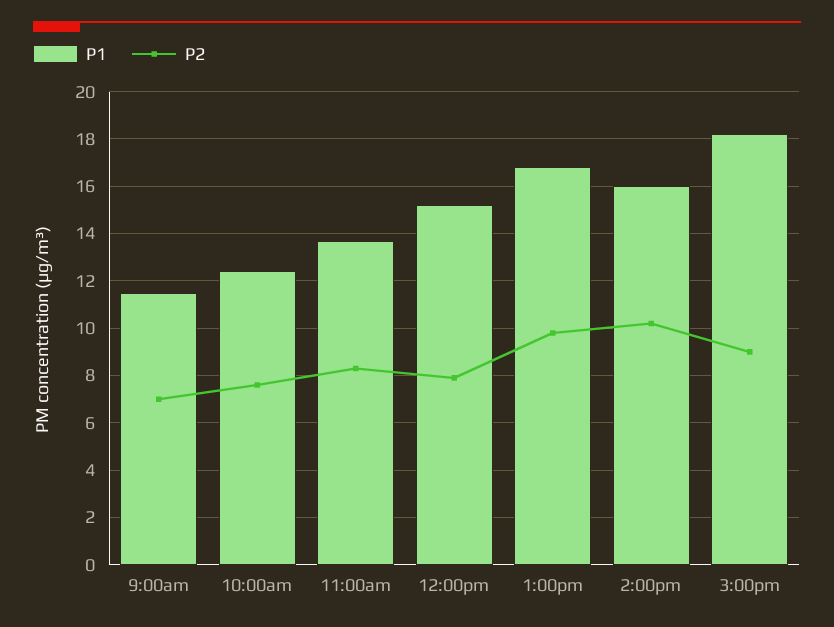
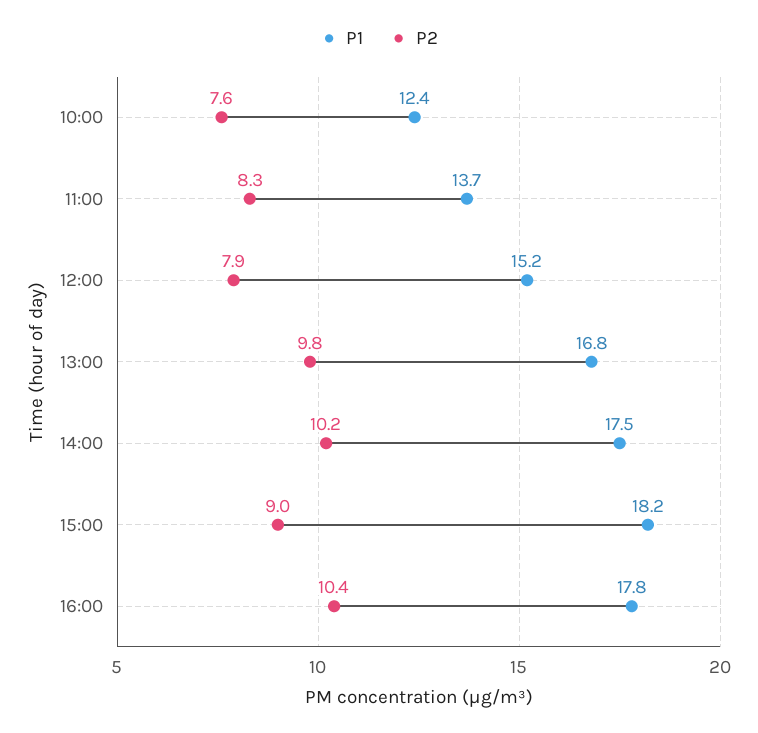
P1, 9:00am: 11.5 -> none
P2, 9:00am: 7 -> none
P1, 2:00pm: 16 -> 17.5
P1, 16:00: none -> 17.8
P2, 16:00: none -> 10.4

